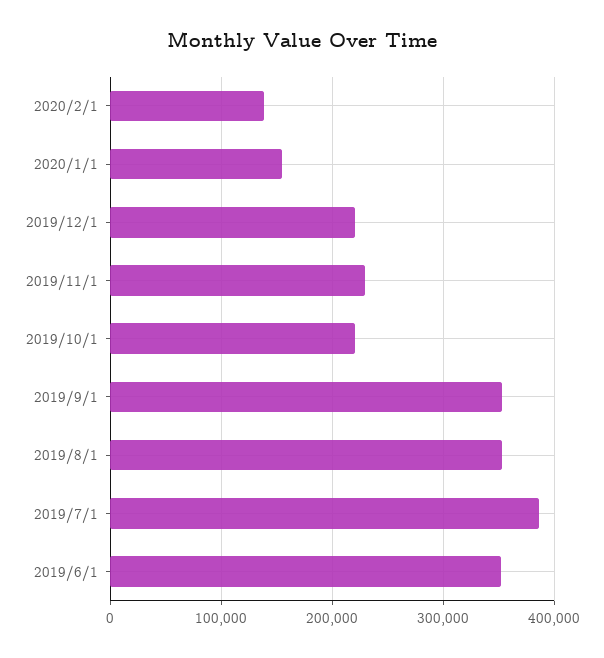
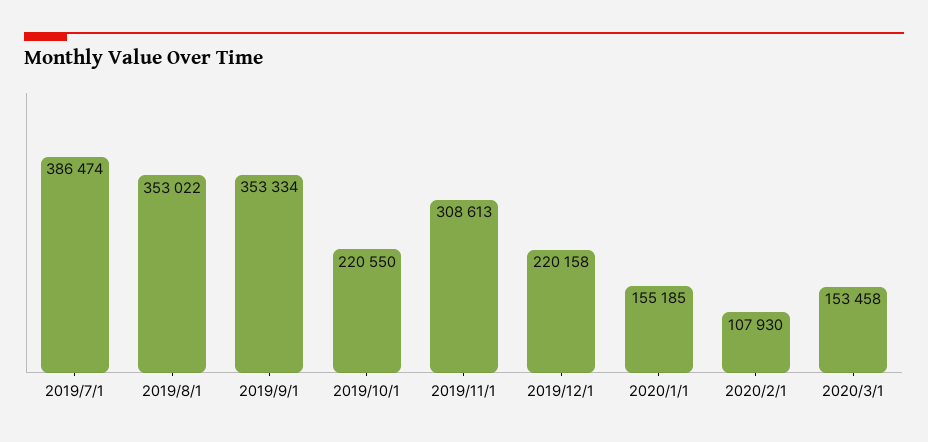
2020/2/1: 140000 -> 107930
2019/11/1: 230000 -> 308613
2019/6/1: 350000 -> none
2020/3/1: none -> 153458

